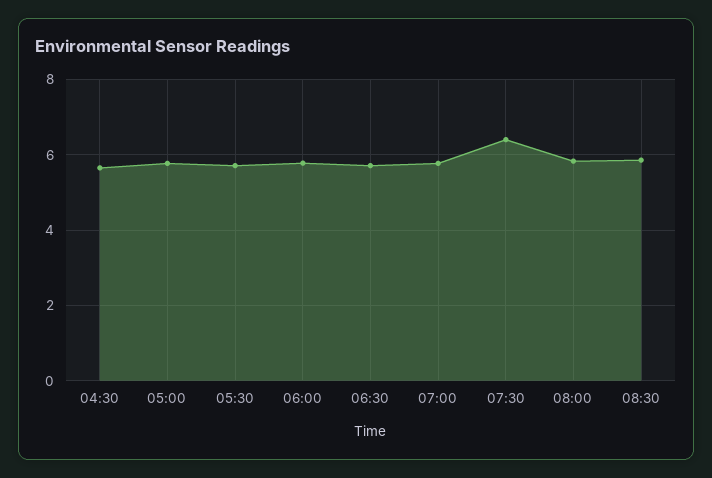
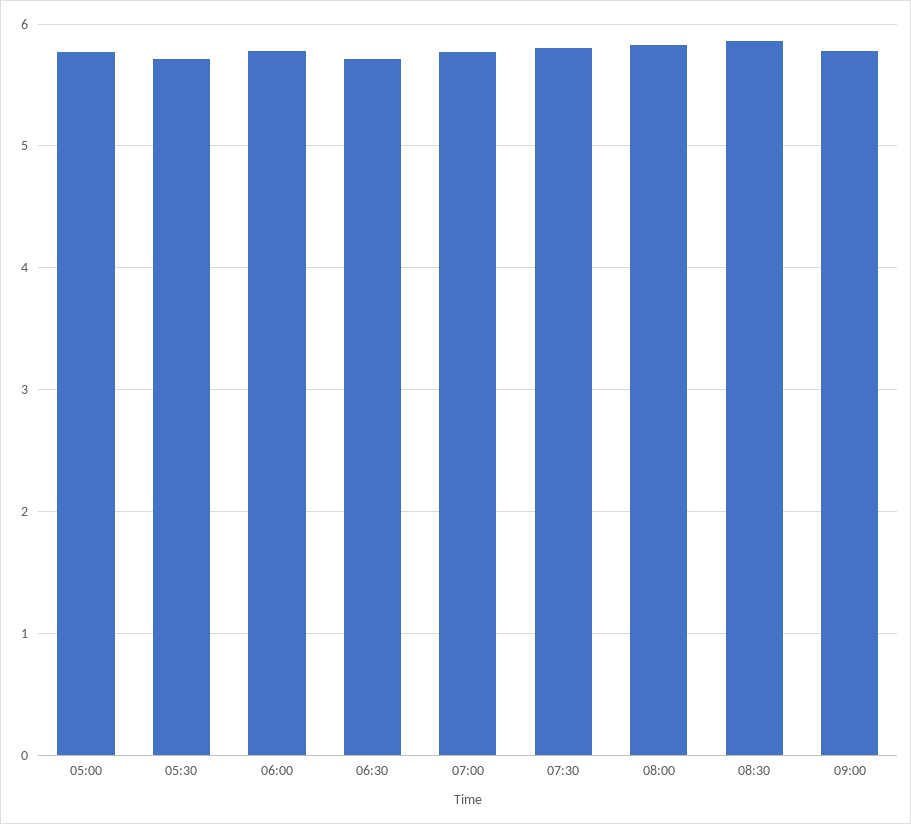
04:30: 5.6 -> none
07:30: 6.4 -> 5.8
09:00: none -> 5.8

